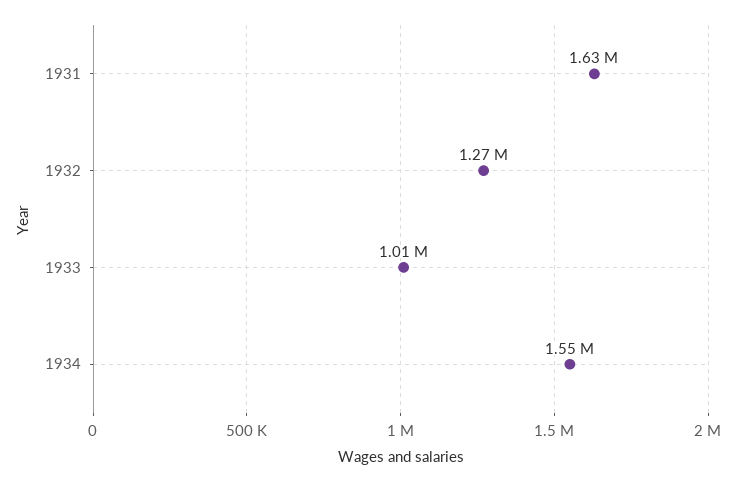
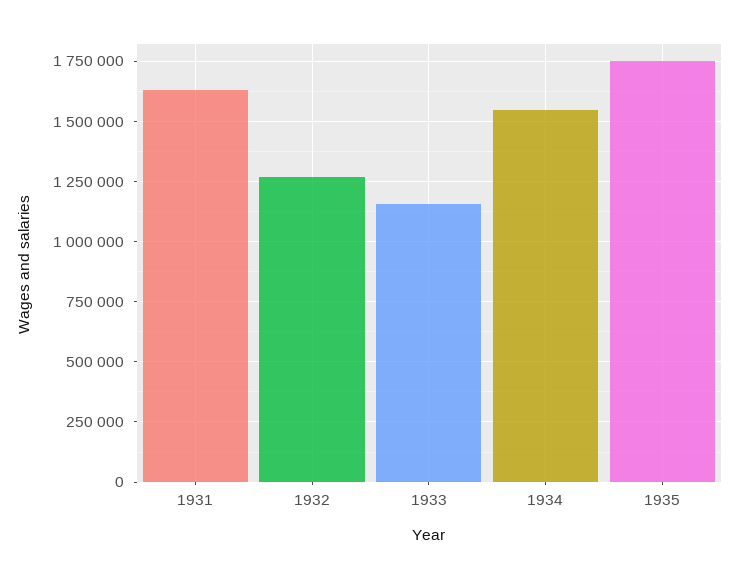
1933: 1010000 -> 1150000
1935: none -> 1750000

